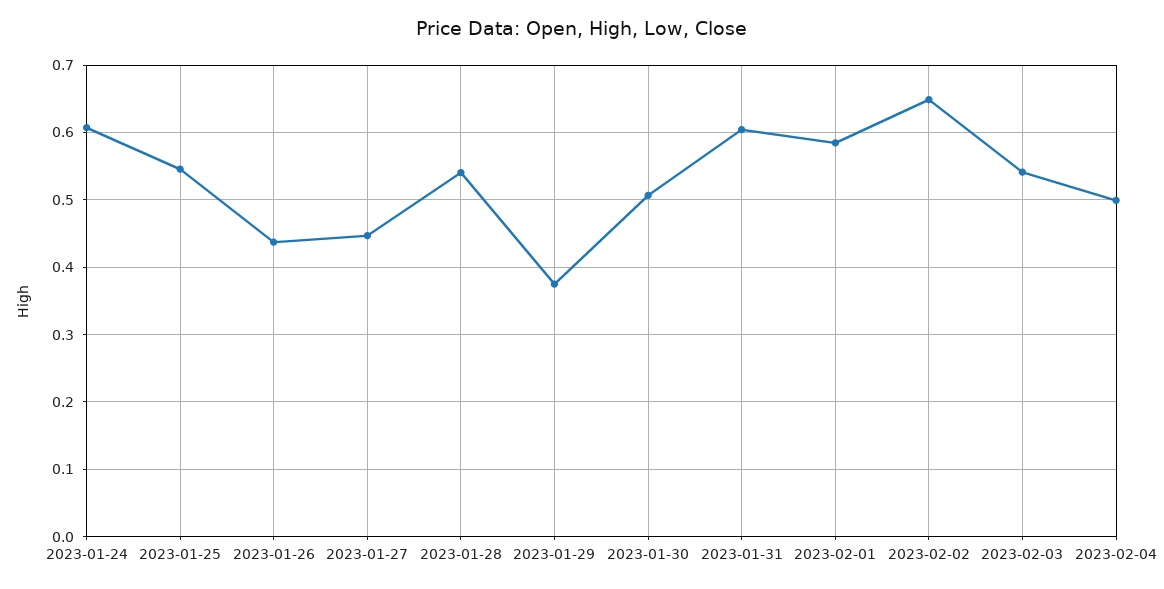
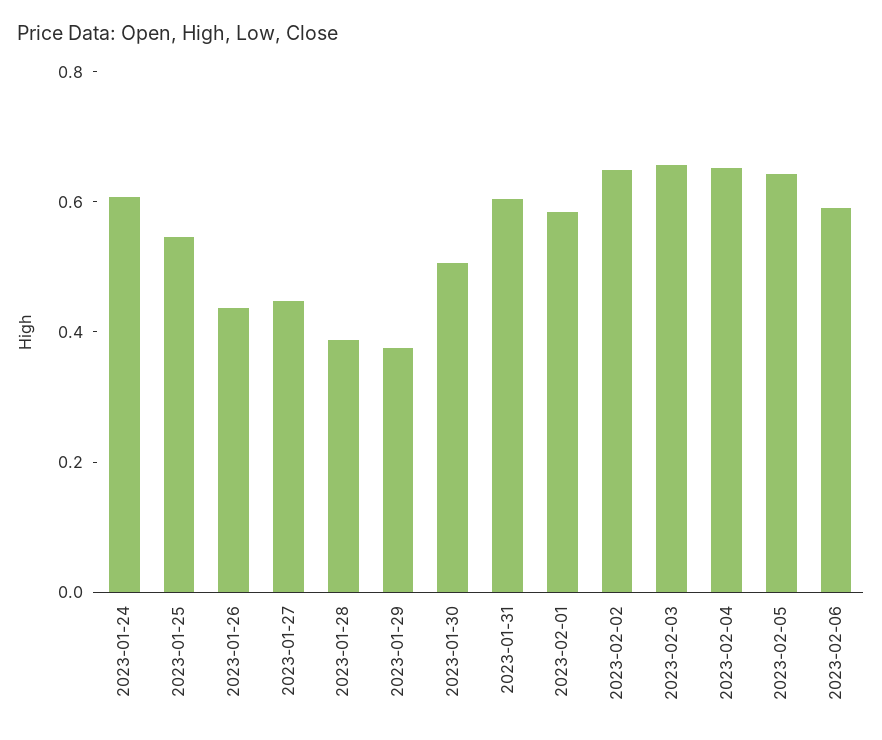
2023-01-28: 0.54 -> 0.4
2023-02-03: 0.54 -> 0.65
2023-02-04: 0.5 -> 0.65
2023-02-05: none -> 0.65
2023-02-06: none -> 0.6

